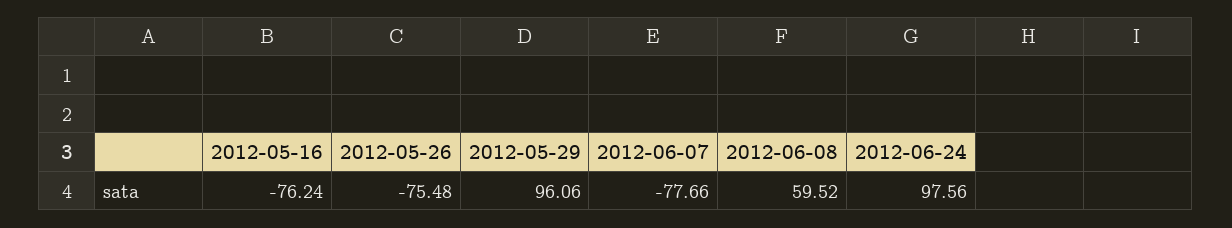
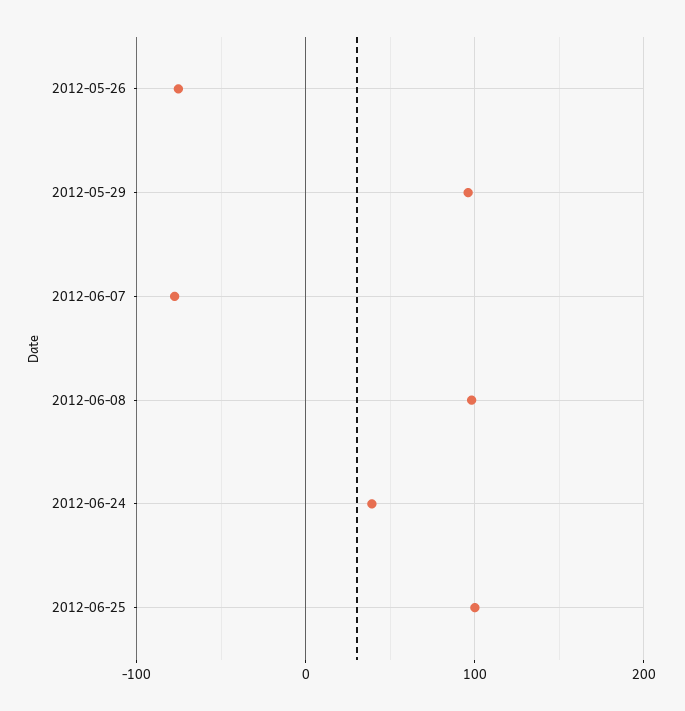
2012-05-16: -76.24 -> none
2012-06-08: 59.52 -> 100
2012-06-24: 97.56 -> 40
2012-06-25: none -> 100

